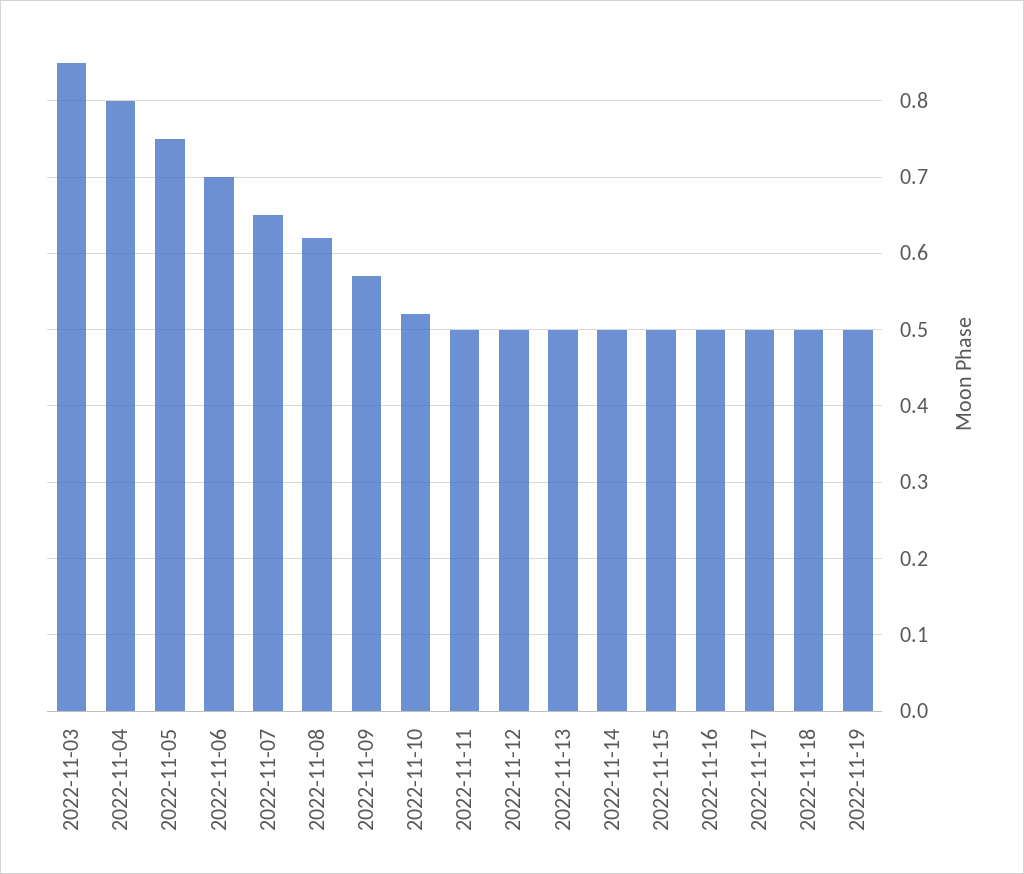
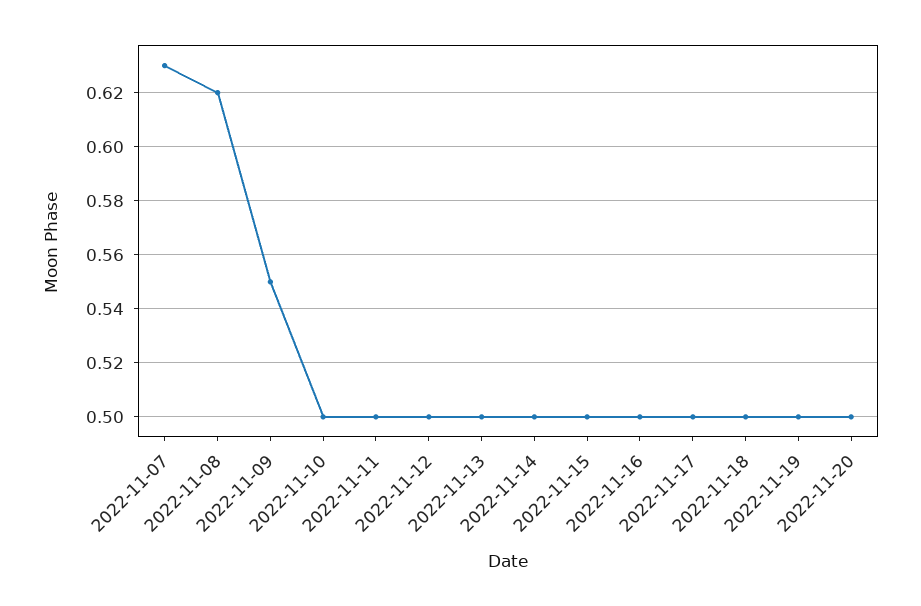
2022-11-03: 0.85 -> none
2022-11-04: 0.8 -> none
2022-11-05: 0.75 -> none
2022-11-06: 0.7 -> none
2022-11-07: 0.65 -> 0.63
2022-11-09: 0.57 -> 0.55
2022-11-10: 0.52 -> 0.5
2022-11-20: none -> 0.5

